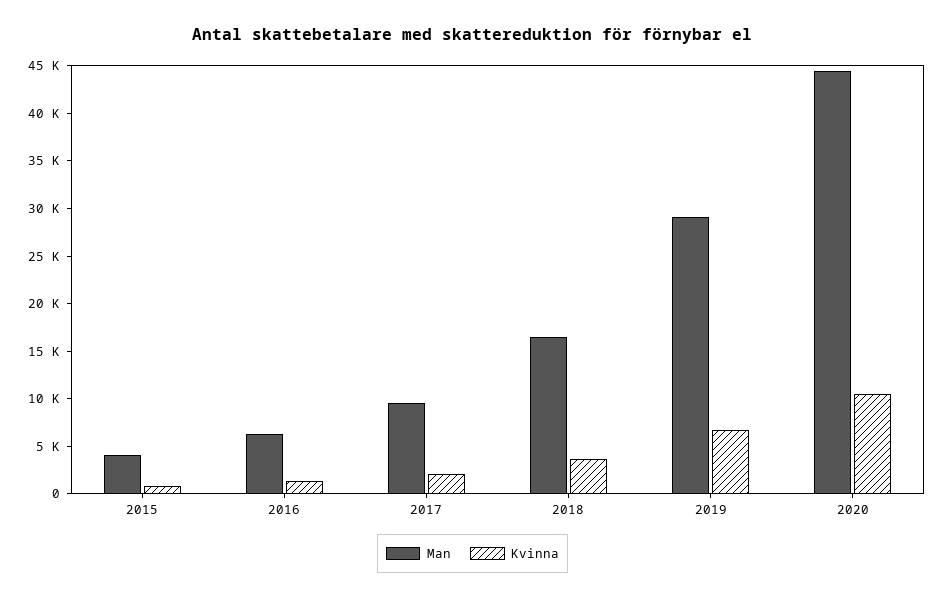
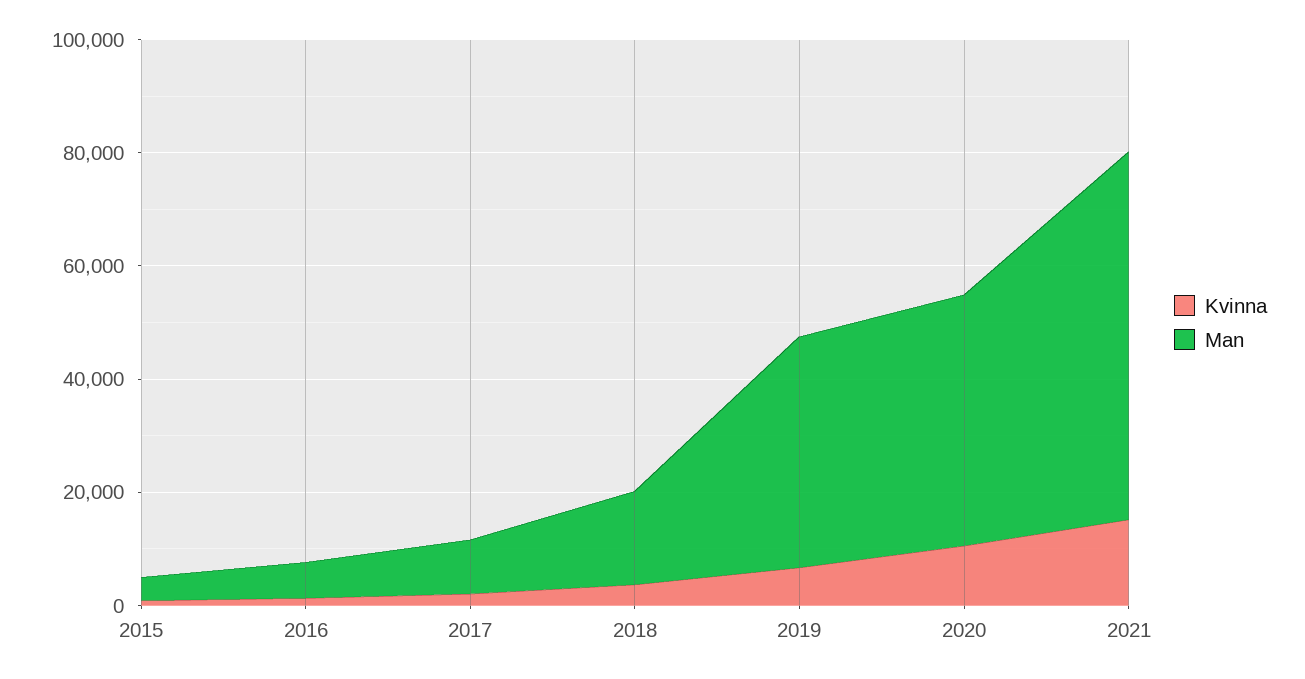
Man, 2019: 29000 -> 40000
Kvinna, 2021: none -> 15000
Man, 2021: none -> 65000

